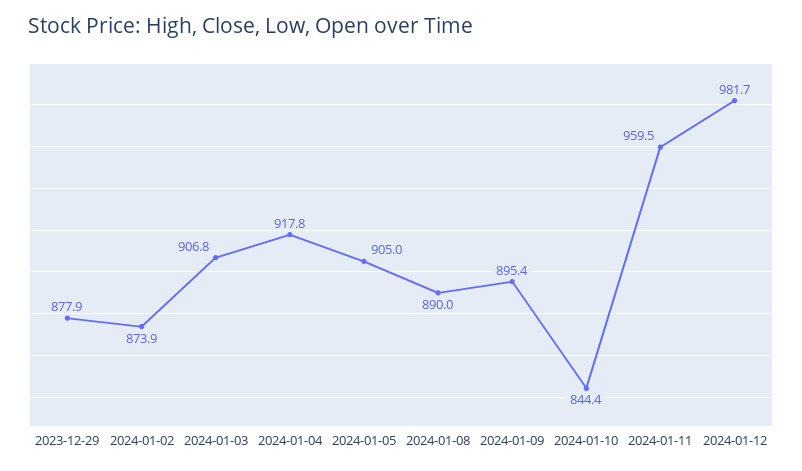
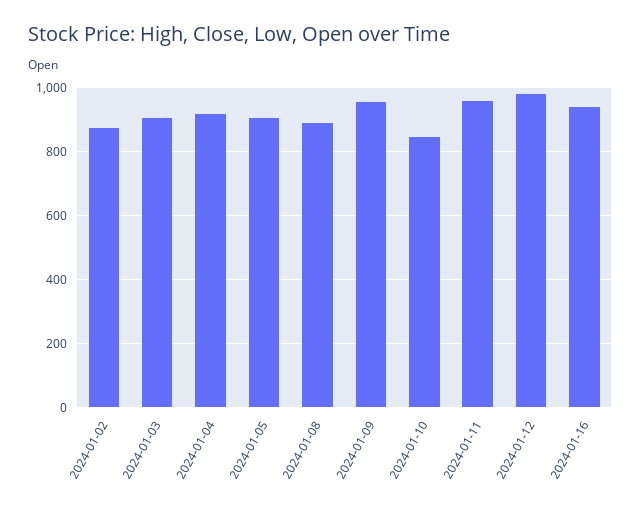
2023-12-29: 877.9 -> none
2024-01-09: 895.4 -> 960
2024-01-16: none -> 940

